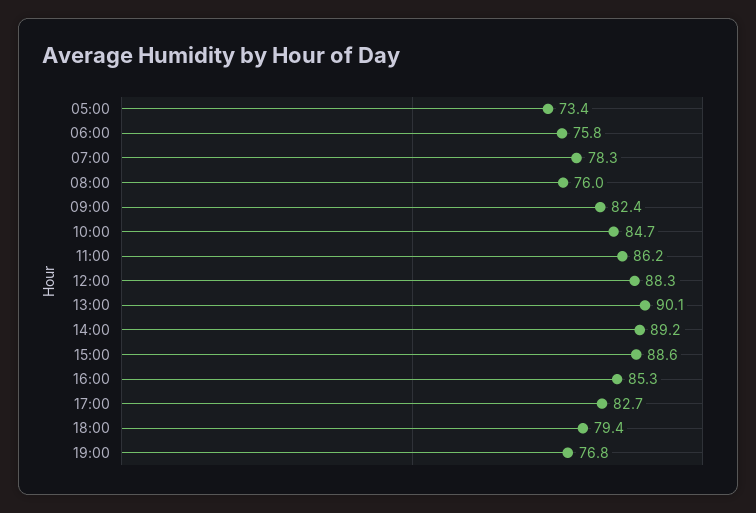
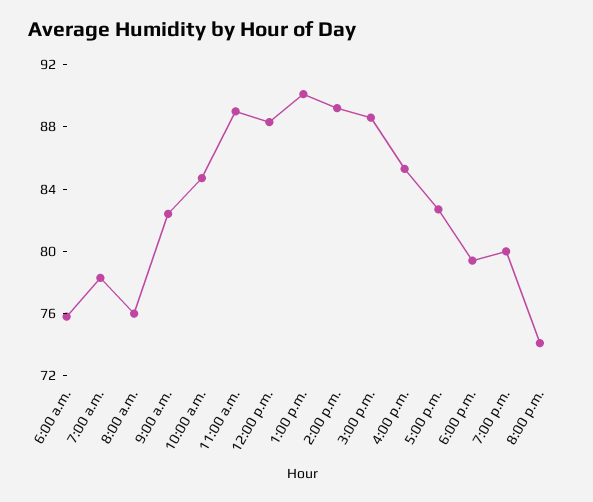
05:00: 73.4 -> none
11:00: 86.2 -> 89
19:00: 76.8 -> 80
8:00 p.m.: none -> 74

